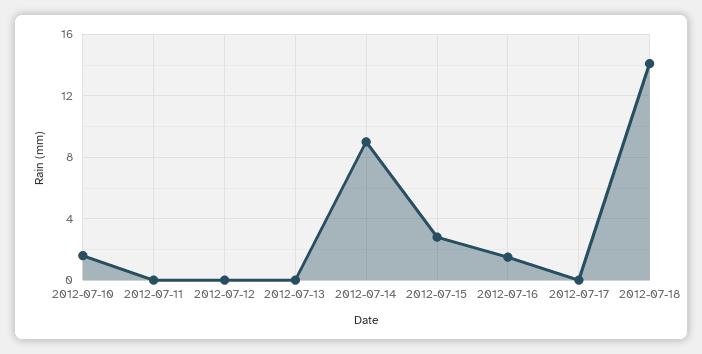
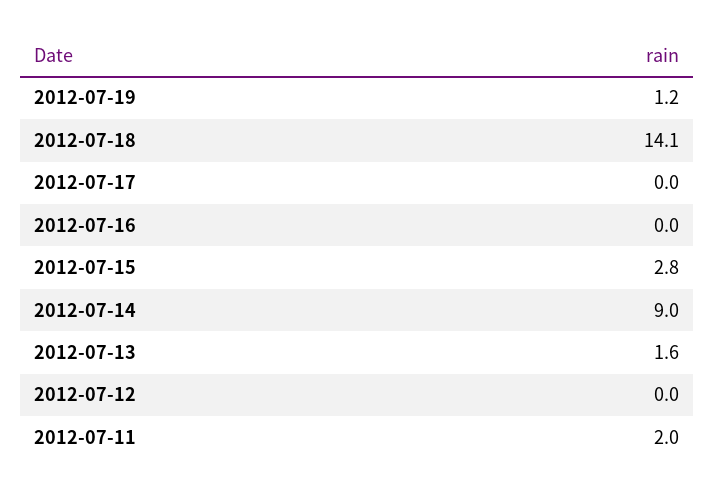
2012-07-10: 1.5 -> none
2012-07-11: 0 -> 2
2012-07-13: 0 -> 1.6
2012-07-16: 1.5 -> 0
2012-07-19: none -> 1.2

